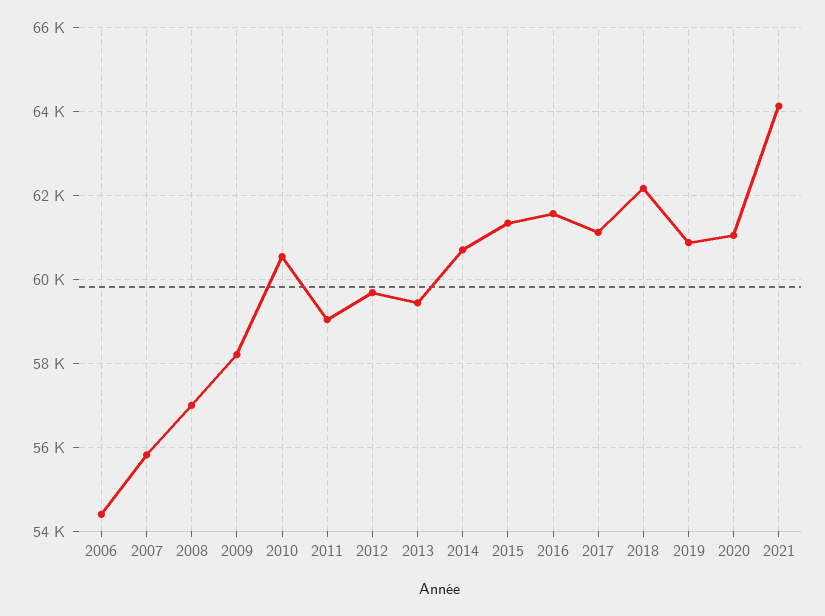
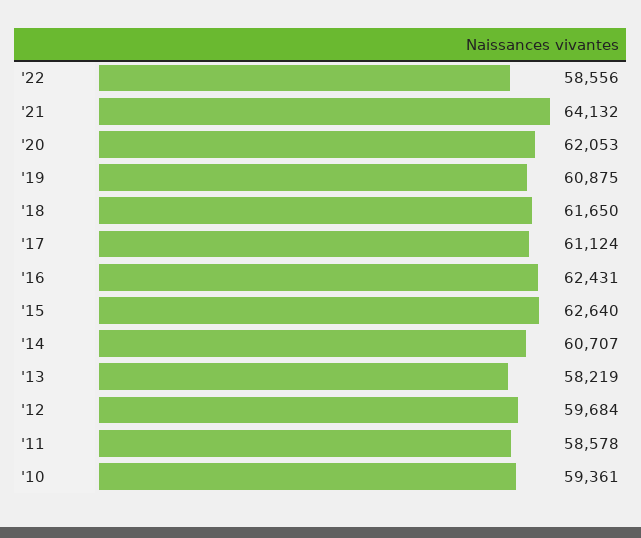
2006: 54400 -> none
2007: 55800 -> none
2008: 57000 -> none
2009: 58200 -> none
2010: 60600 -> 59361
2011: 59000 -> 58578
2013: 59400 -> 58219
2015: 61400 -> 62640
2016: 61600 -> 62431
2018: 62200 -> 61650
2020: 61000 -> 62053
'22: none -> 58556

